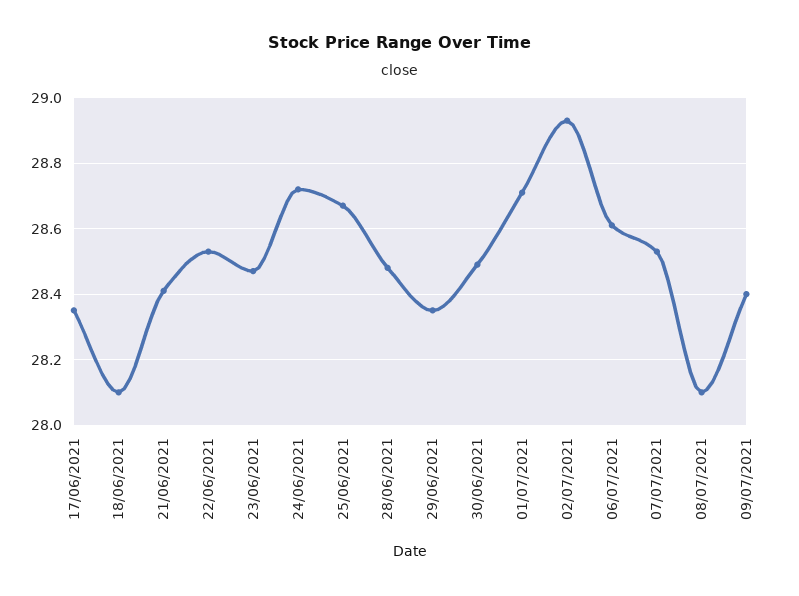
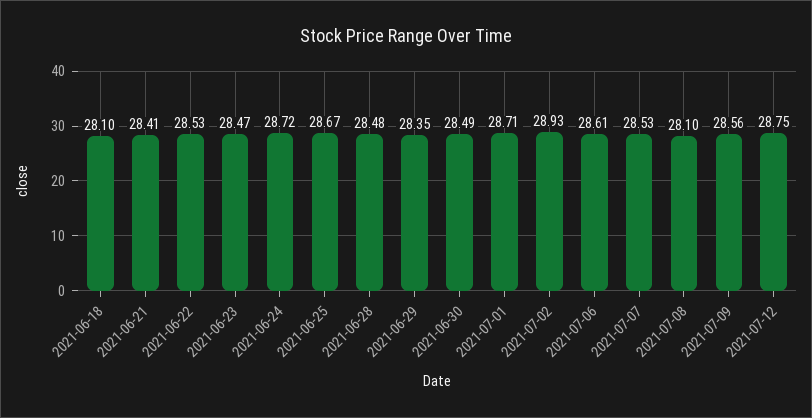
17/06/2021: 28.35 -> none
09/07/2021: 28.4 -> 28.56
2021-07-12: none -> 28.75

